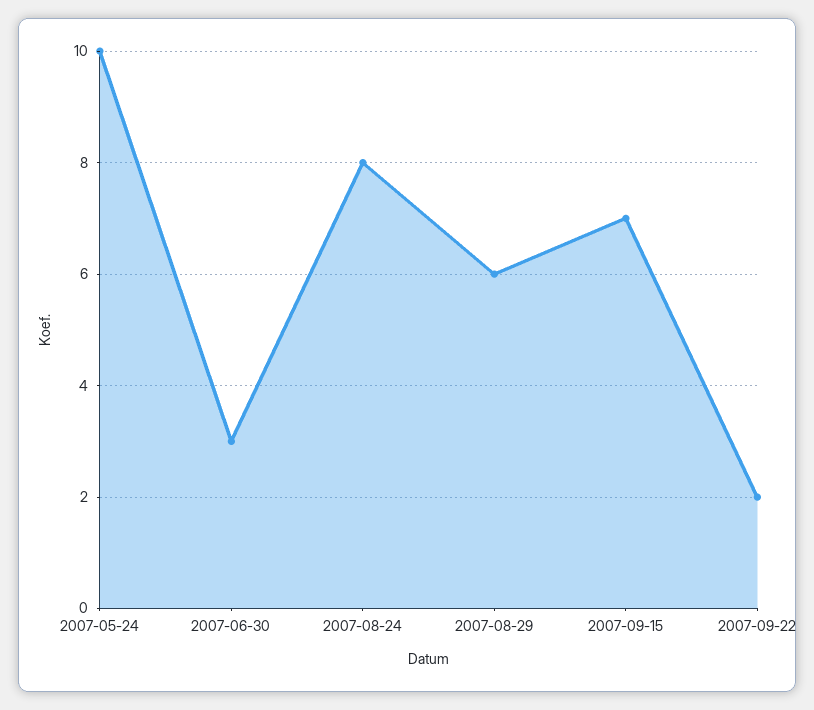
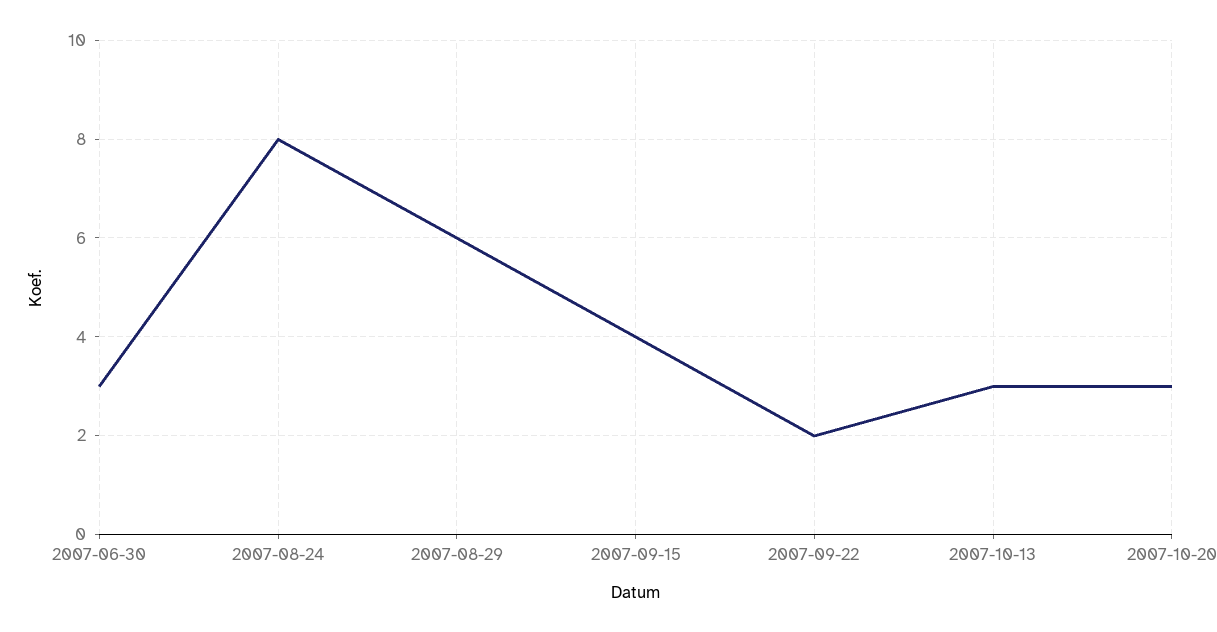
2007-05-24: 10 -> none
2007-09-15: 7 -> 4
2007-10-13: none -> 3
2007-10-20: none -> 3

